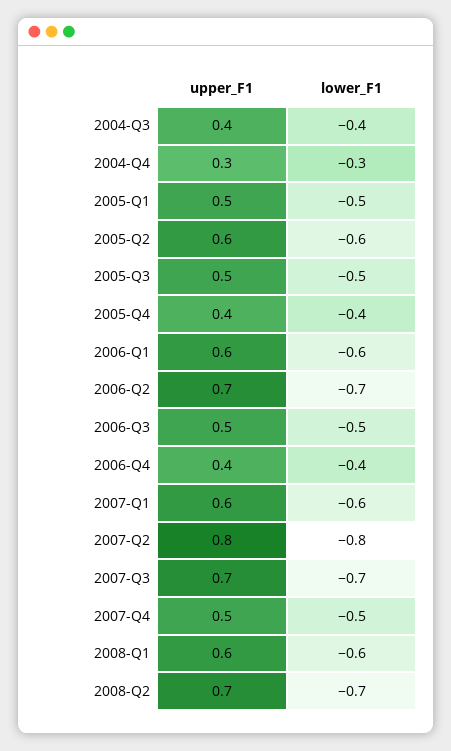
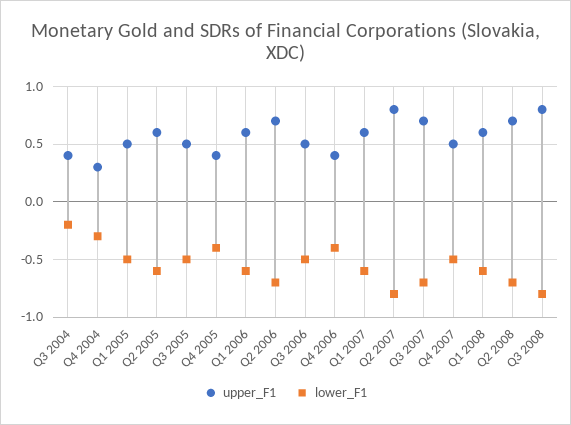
lower_F1, 2004-Q3: -0.4 -> -0.2
upper_F1, Q3 2008: none -> 0.8
lower_F1, Q3 2008: none -> -0.8

